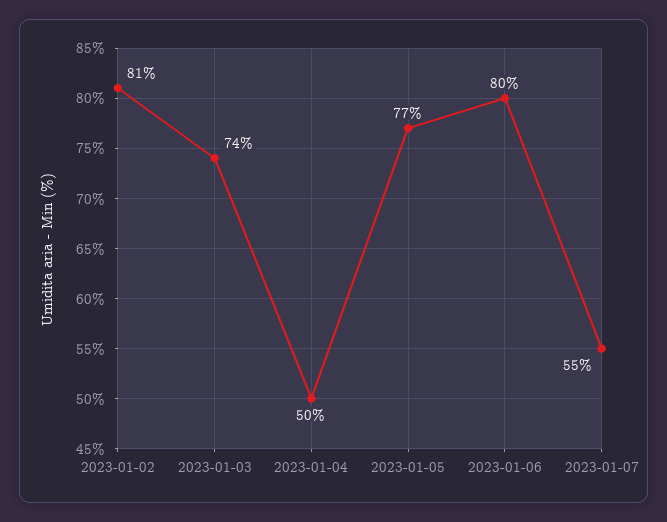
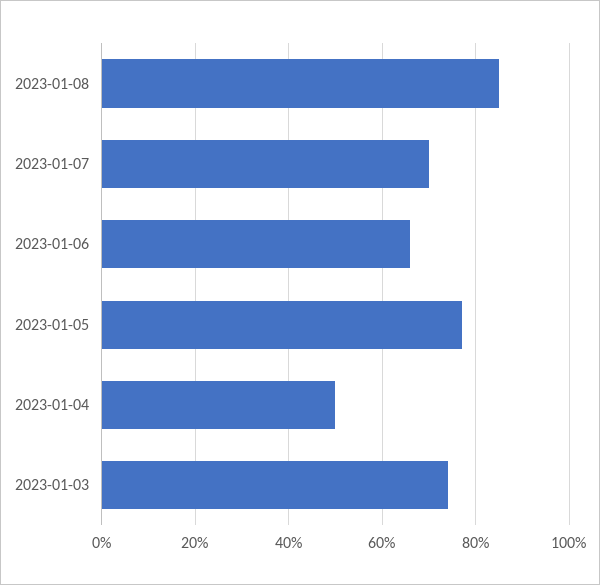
2023-01-02: 81 -> none
2023-01-06: 80 -> 65
2023-01-07: 55 -> 70
2023-01-08: none -> 85

